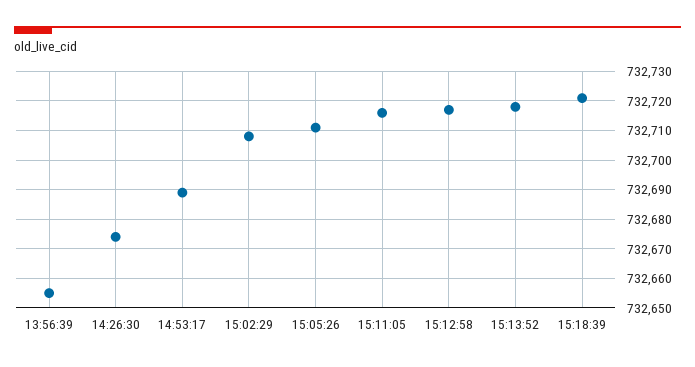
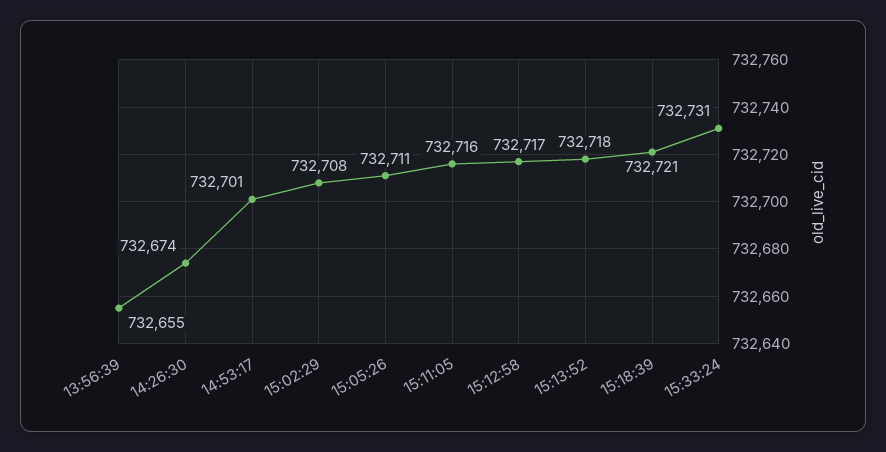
14:53:17: 732690 -> 732701
15:33:24: none -> 732731

